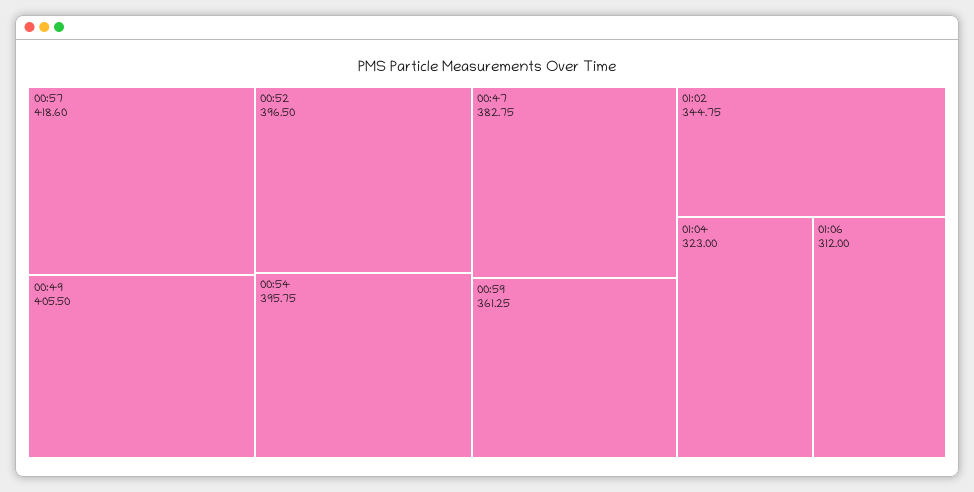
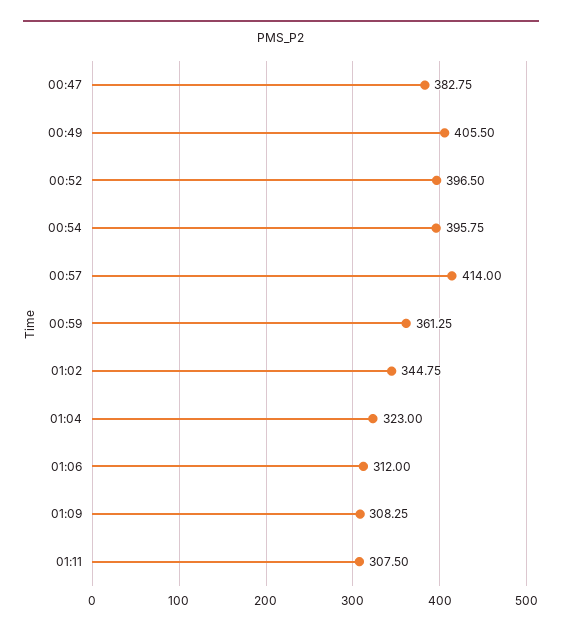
00:57: 418.6 -> 414
01:09: none -> 308.25
01:11: none -> 307.5

